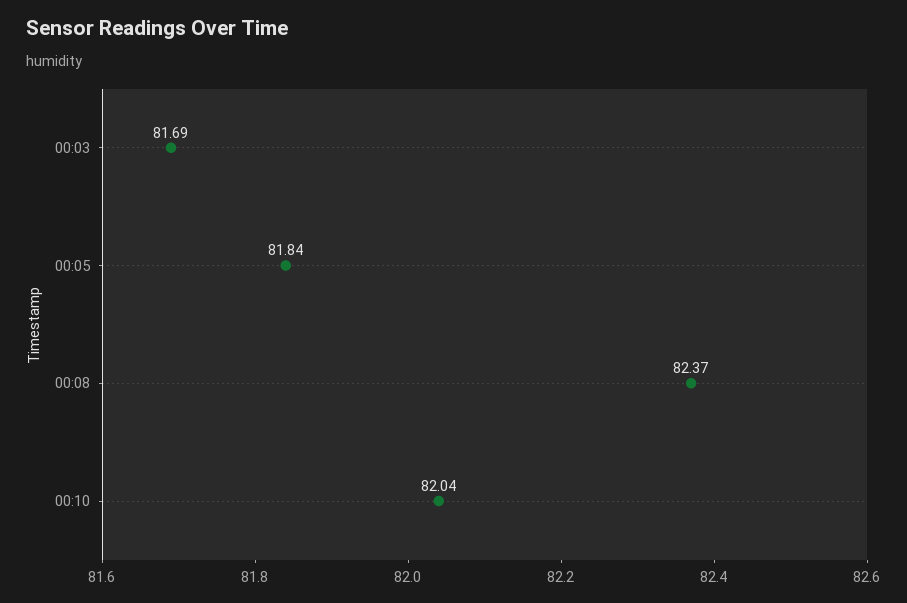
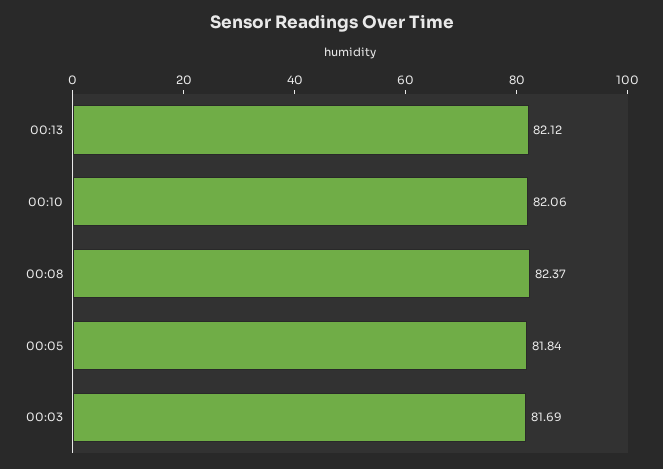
00:10: 82.04 -> 82.06
00:13: none -> 82.12

